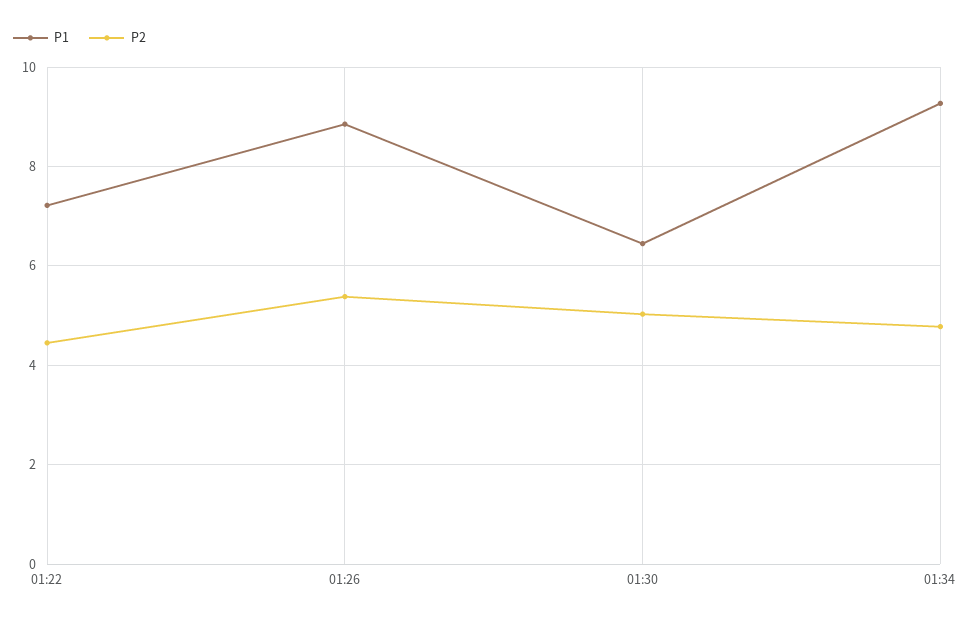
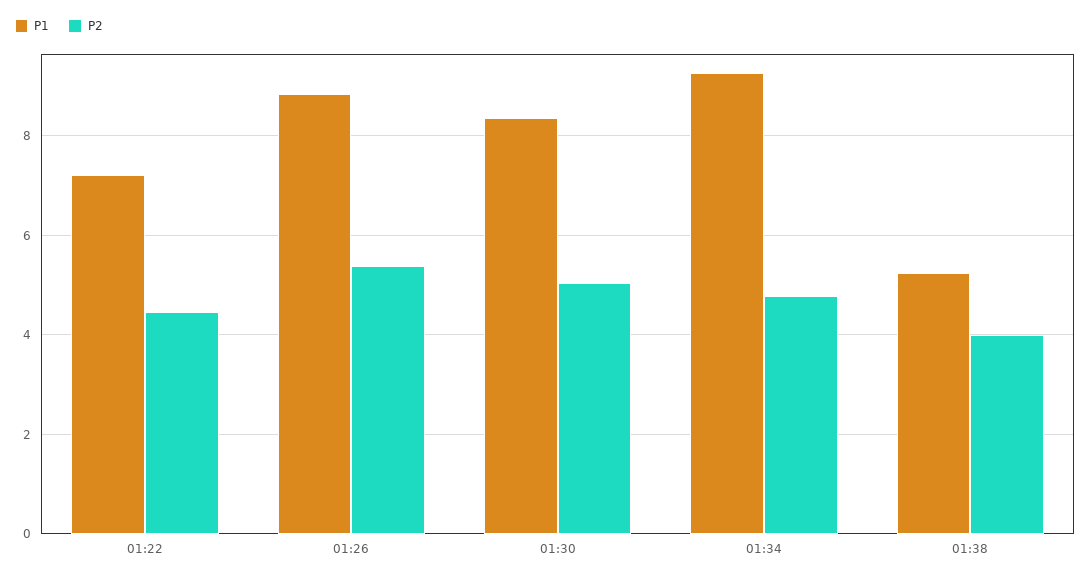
P1, 01:30: 6.4 -> 8.4
P1, 01:38: none -> 5.2
P2, 01:38: none -> 4

